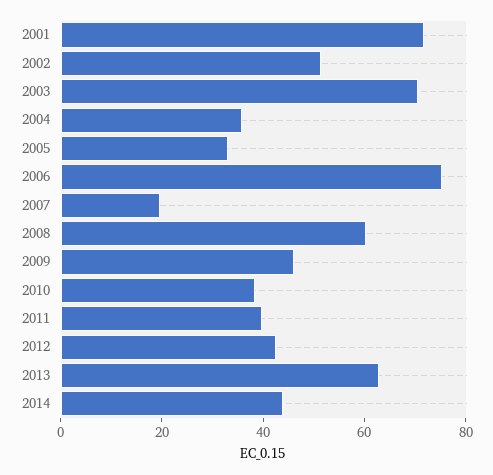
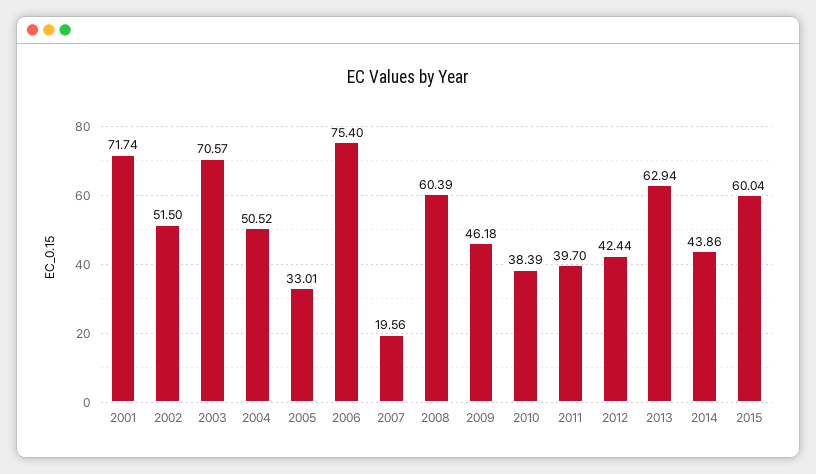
2004: 35 -> 50.52
2015: none -> 60.04

